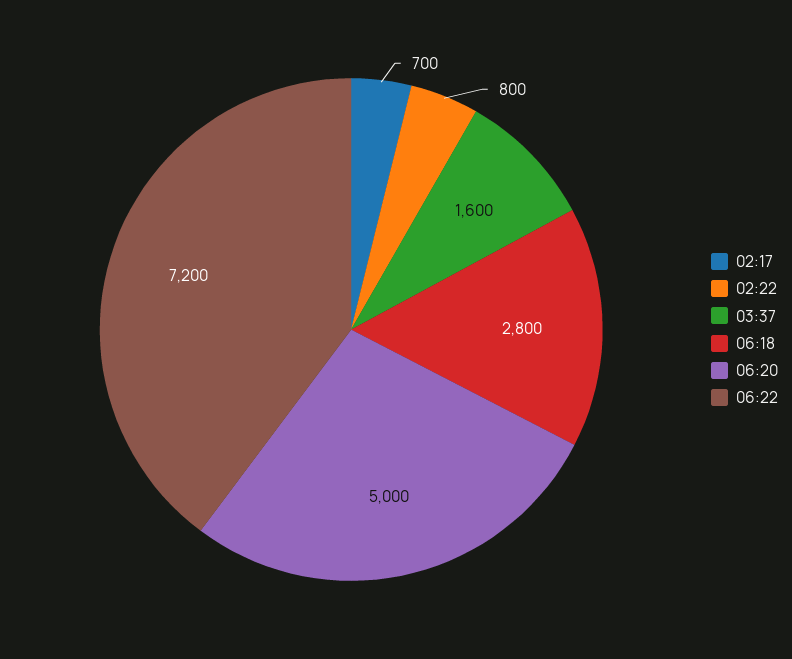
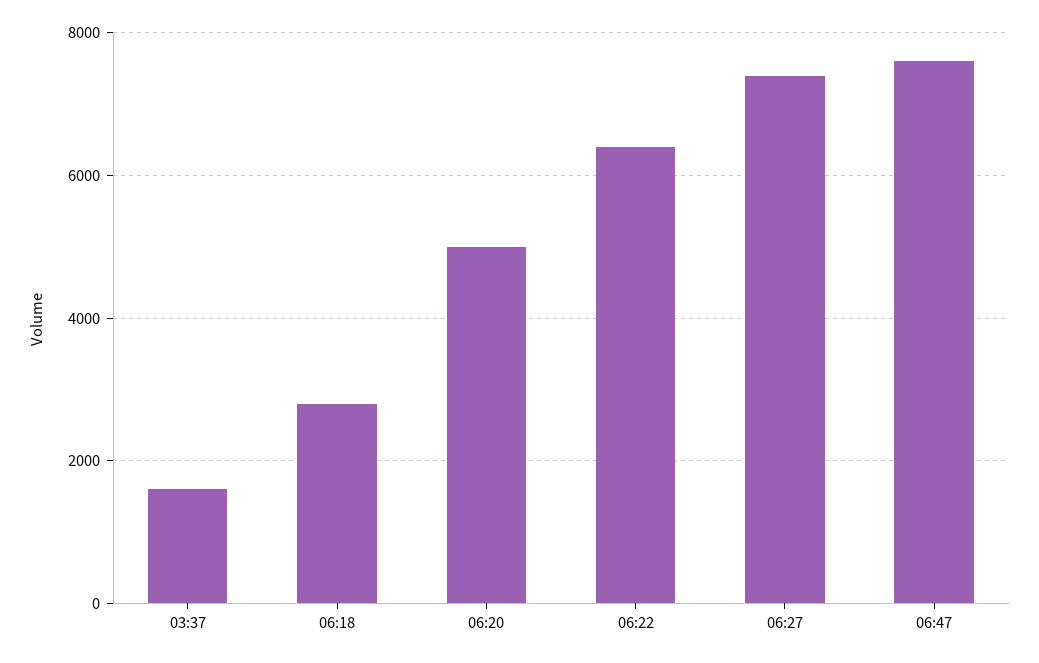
02:17: 700 -> none
02:22: 800 -> none
06:22: 7200 -> 6400
06:27: none -> 7400
06:47: none -> 7600

